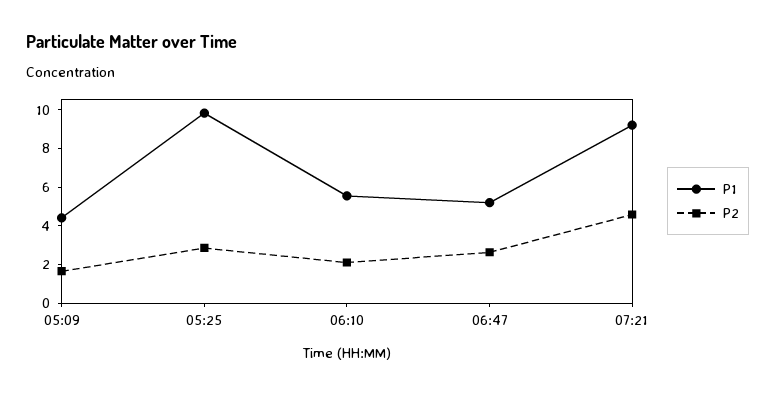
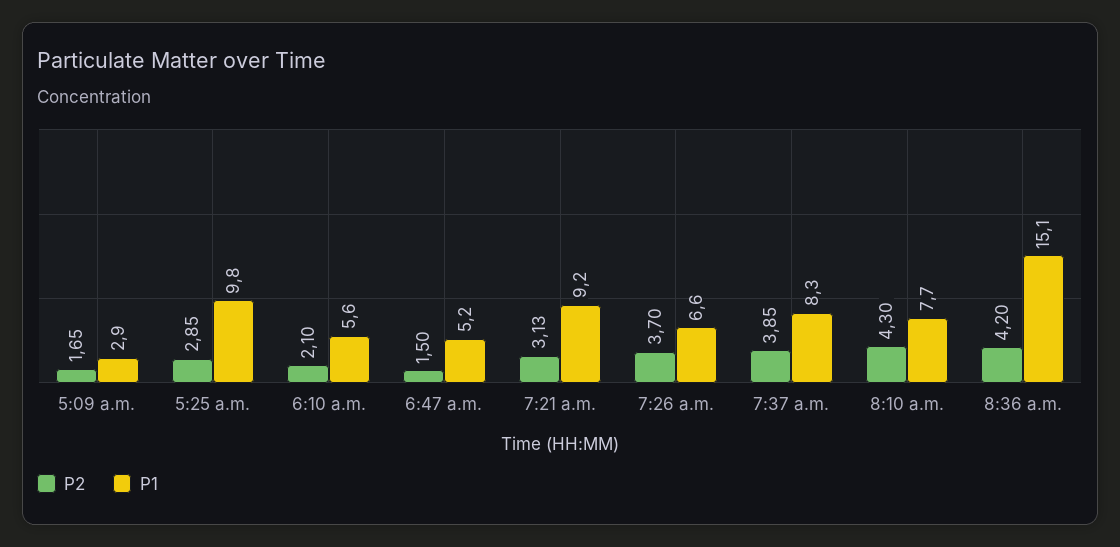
P1, 05:09: 4.5 -> 2.9
P2, 06:47: 2.5 -> 1.5
P2, 07:21: 4.5 -> 3.13
P2, 7:26 a.m.: none -> 3.7
P1, 7:26 a.m.: none -> 6.6
P2, 7:37 a.m.: none -> 3.85
P1, 7:37 a.m.: none -> 8.3
P2, 8:10 a.m.: none -> 4.3
P1, 8:10 a.m.: none -> 7.7
P2, 8:36 a.m.: none -> 4.2
P1, 8:36 a.m.: none -> 15.1

